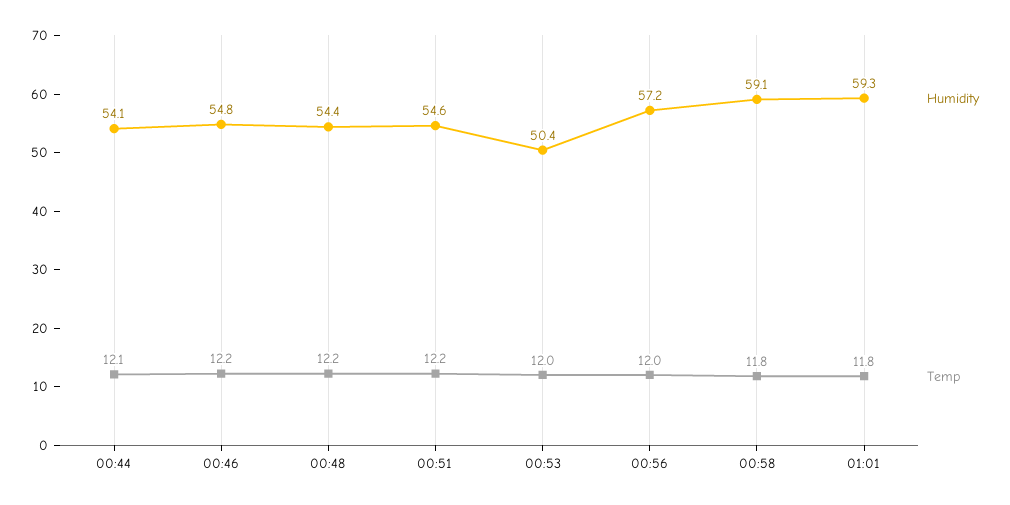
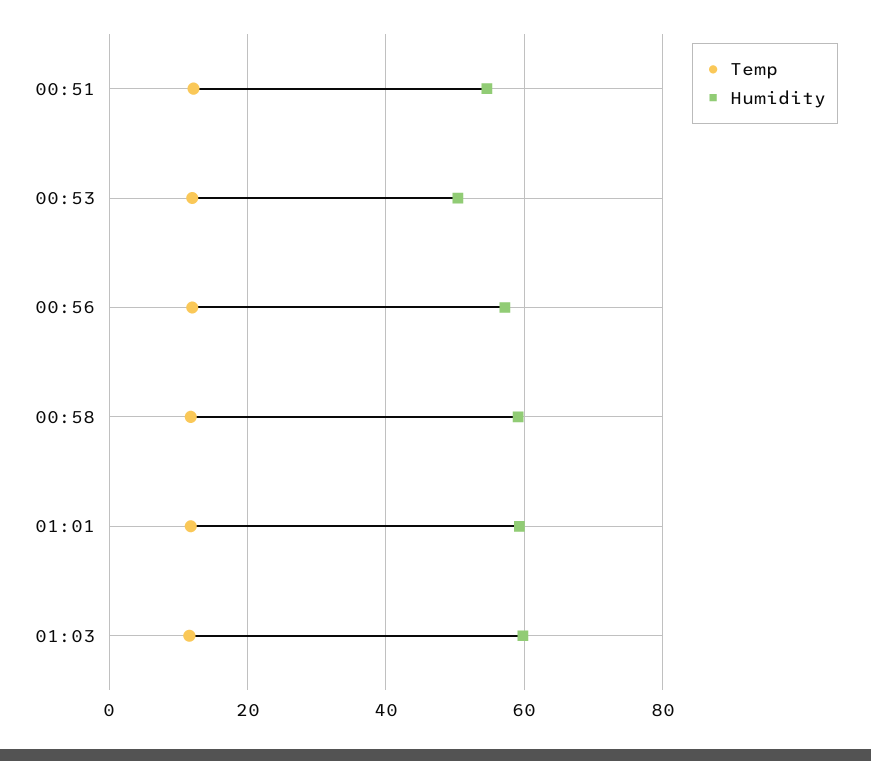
Humidity, 00:44: 54.1 -> none
Temp, 00:44: 12.1 -> none
Humidity, 00:46: 54.8 -> none
Temp, 00:46: 12.2 -> none
Humidity, 00:48: 54.4 -> none
Temp, 00:48: 12.2 -> none
Temp, 01:03: none -> 12
Humidity, 01:03: none -> 60

